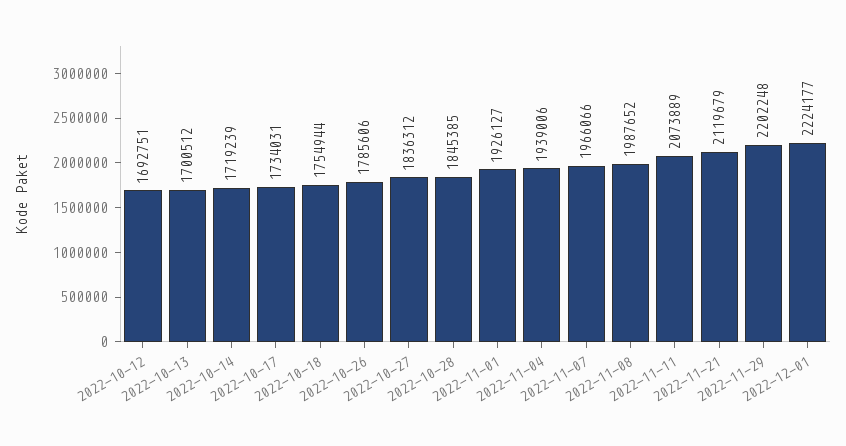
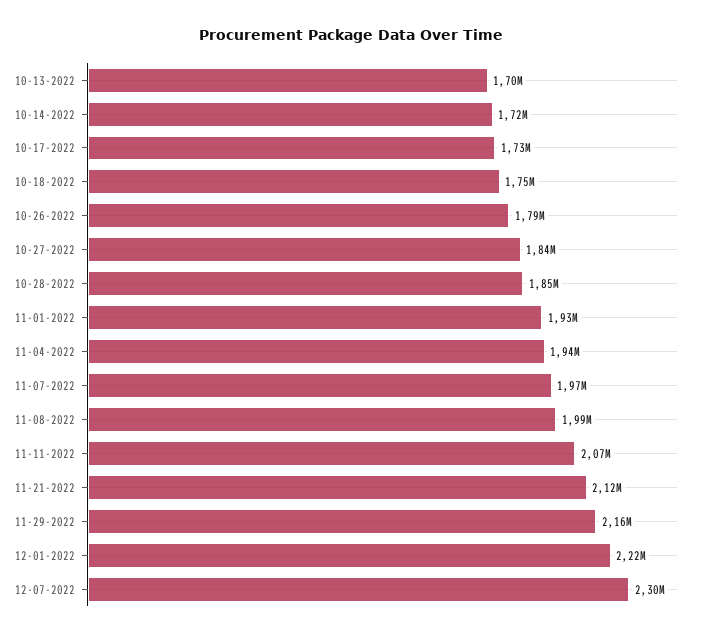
2022-10-12: 1692751 -> none
2022-11-29: 2202248 -> 2160000
12-07-2022: none -> 2300000

